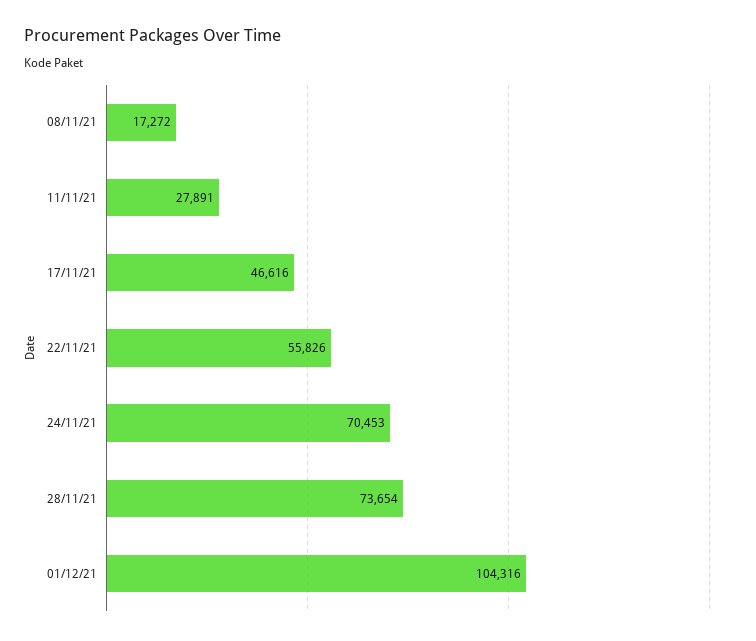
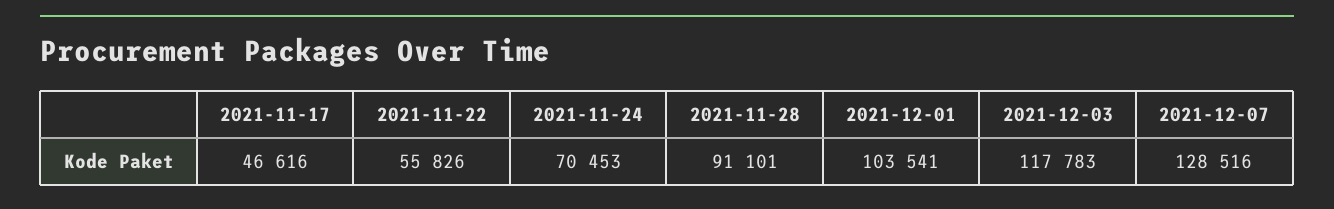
08/11/21: 17272 -> none
11/11/21: 27891 -> none
28/11/21: 73654 -> 91101
01/12/21: 104316 -> 103541
2021-12-03: none -> 117783
2021-12-07: none -> 128516

